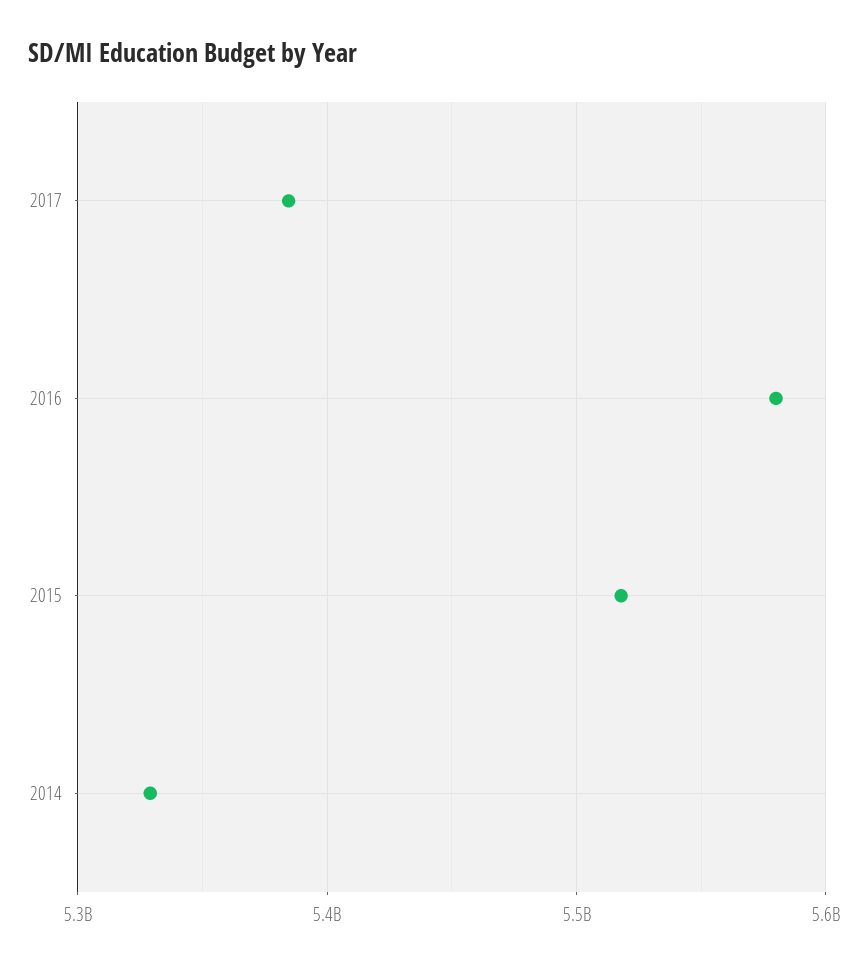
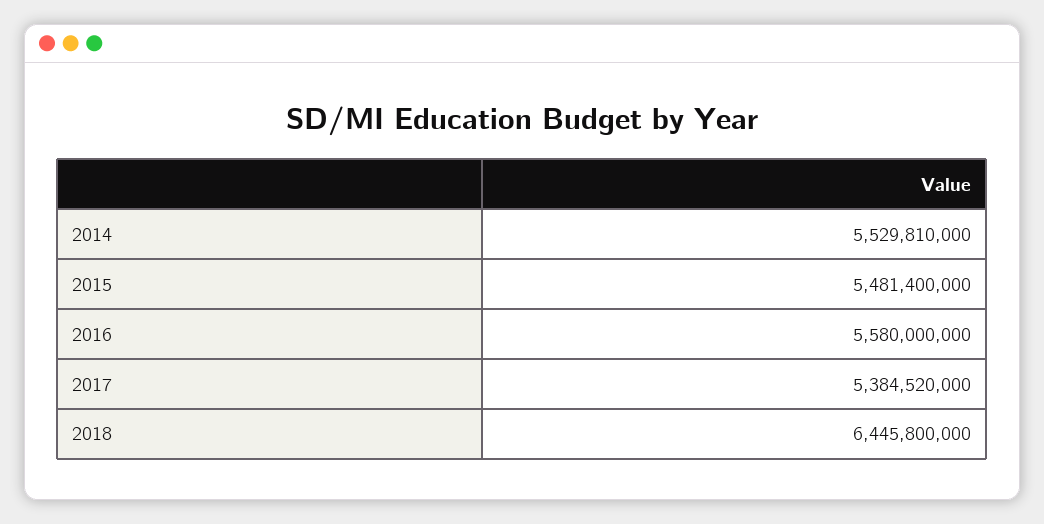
2015: 5520000000 -> 5481400000
2014: 5330000000 -> 5529810000
2018: none -> 6445800000

